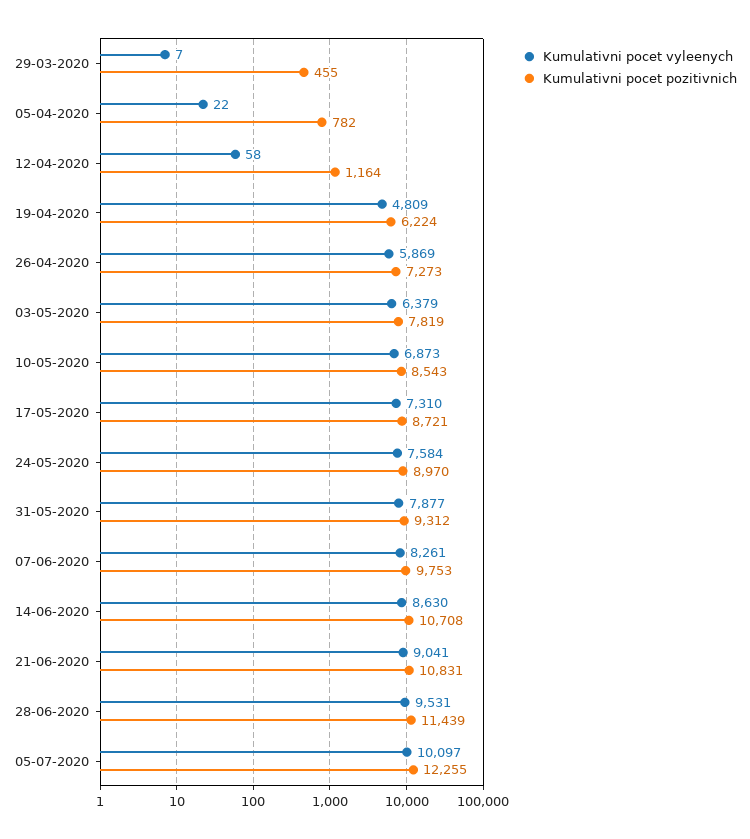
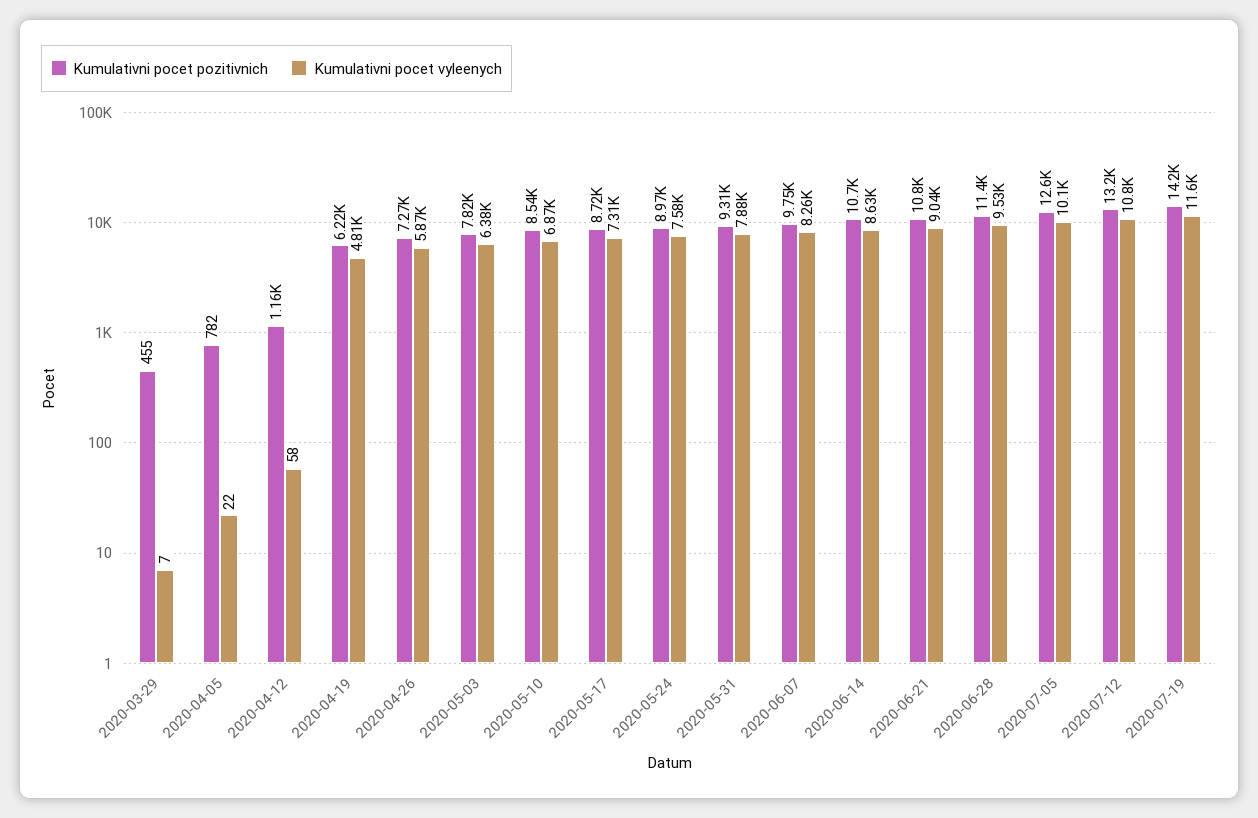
Kumulativni pocet pozitivnich, 05-07-2020: 12255 -> 12600
Kumulativni pocet pozitivnich, 2020-07-12: none -> 13200
Kumulativni pocet vyleenych, 2020-07-12: none -> 10800
Kumulativni pocet pozitivnich, 2020-07-19: none -> 14200
Kumulativni pocet vyleenych, 2020-07-19: none -> 11600

